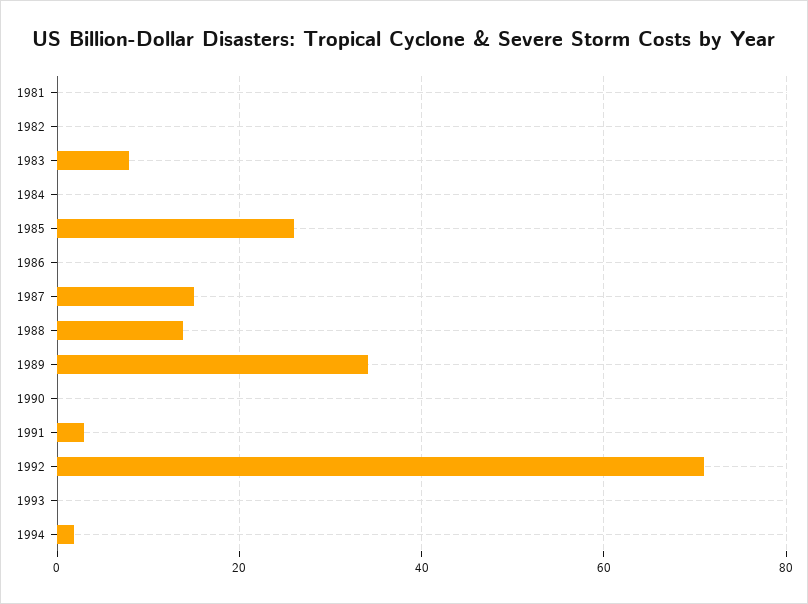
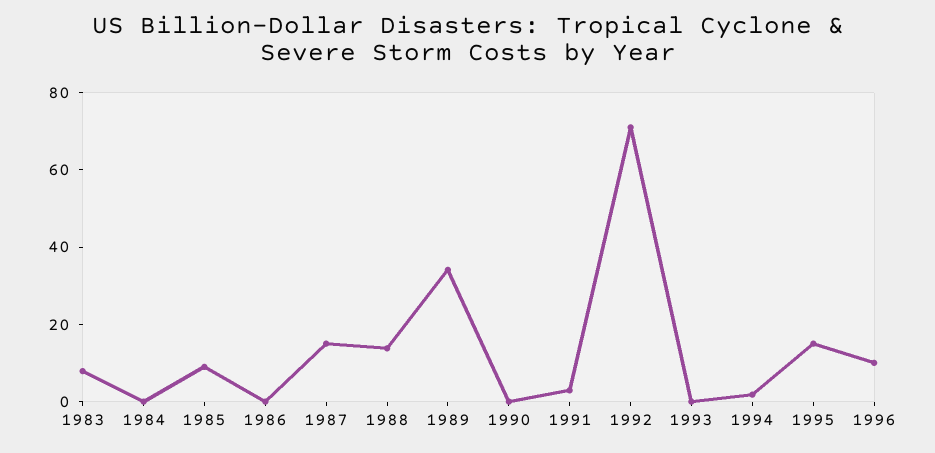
1981: 0 -> none
1982: 0 -> none
1985: 26 -> 10
1995: none -> 15
1996: none -> 10

